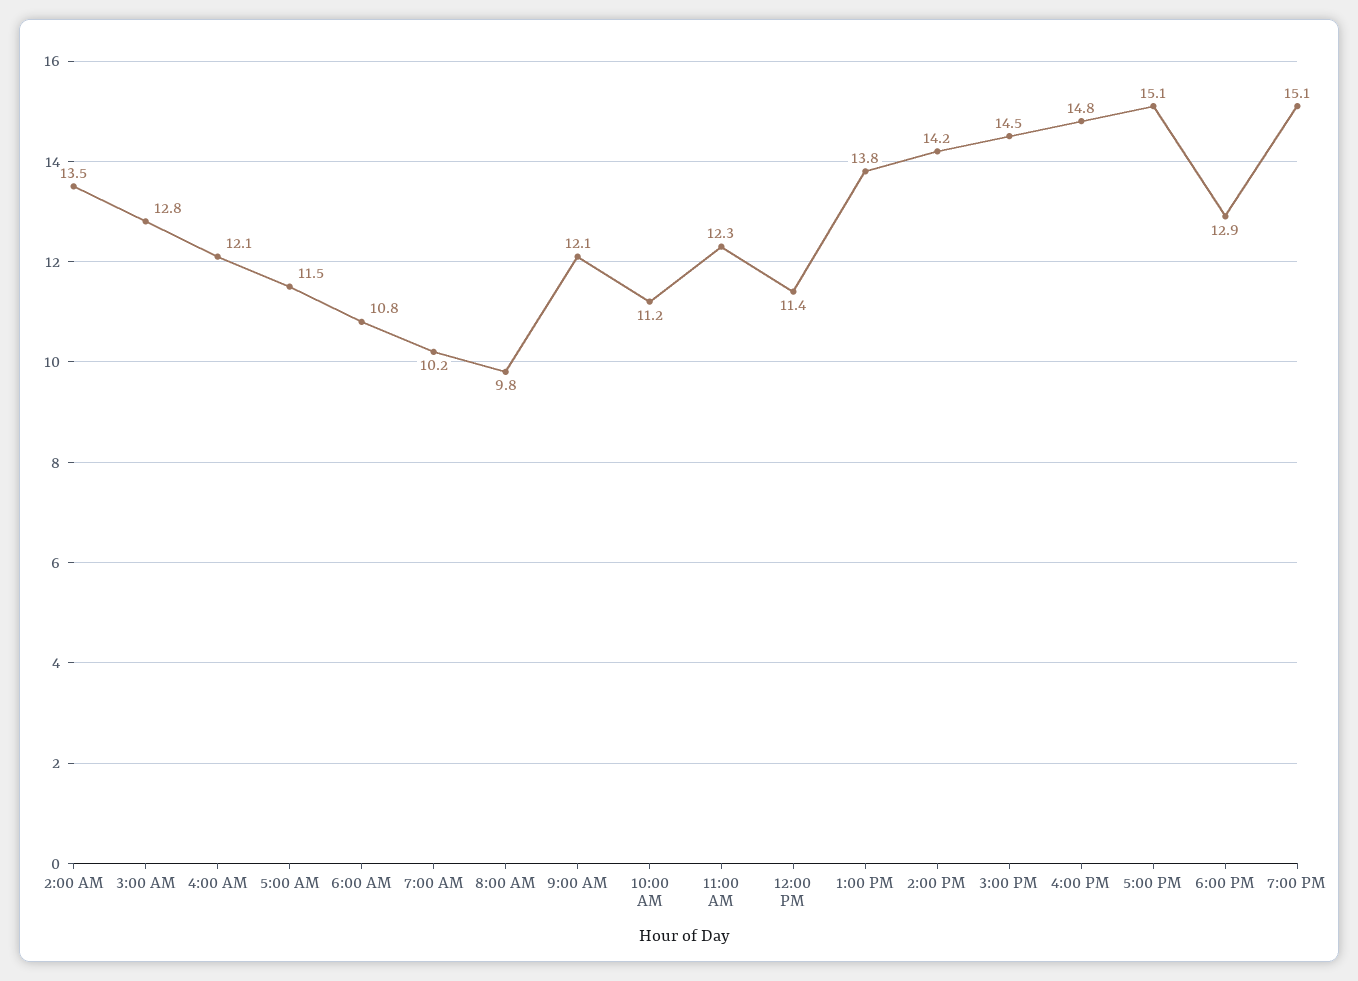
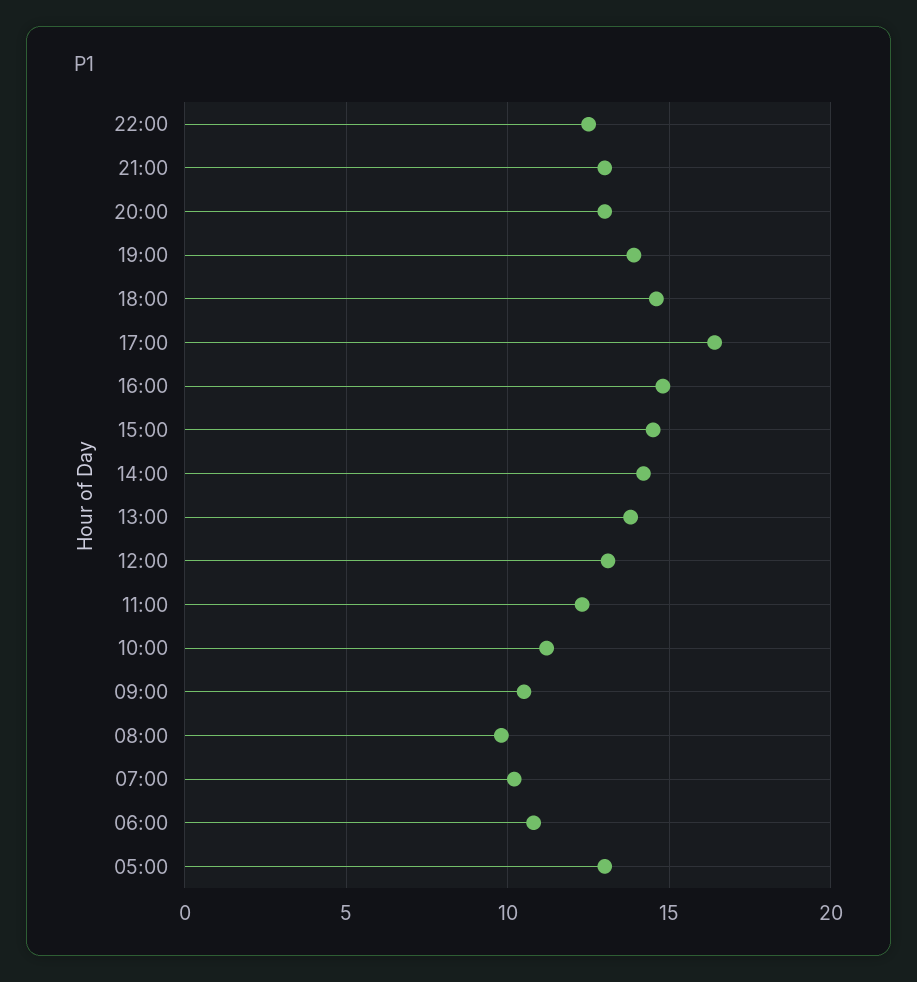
2:00 AM: 13.5 -> none
3:00 AM: 12.8 -> none
4:00 AM: 12.1 -> none
5:00 AM: 11.5 -> 13
9:00 AM: 12.1 -> 10.5
12:00 PM: 11.4 -> 13
5:00 PM: 15.1 -> 16.5
6:00 PM: 12.9 -> 14.5
7:00 PM: 15.1 -> 14
22:00: none -> 12.5
21:00: none -> 13
20:00: none -> 13

